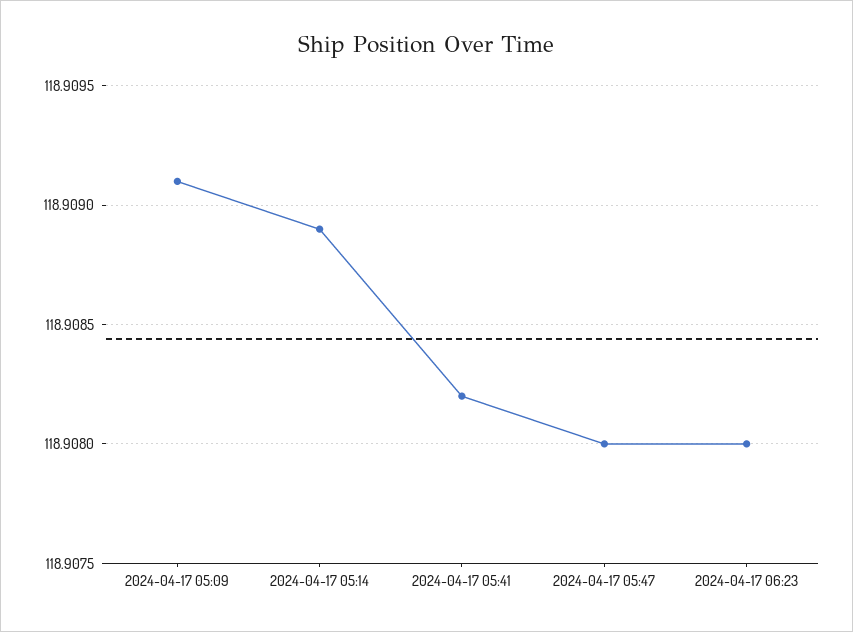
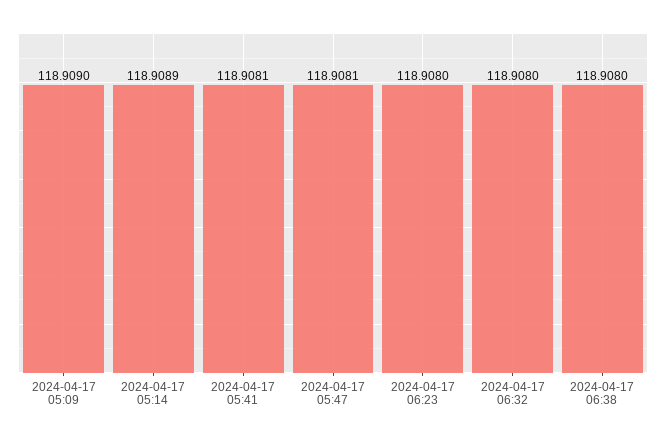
2024-04-17 05:09: 118.9091 -> 118.909
2024-04-17 05:41: 118.9082 -> 118.9081
2024-04-17 05:47: 118.908 -> 118.9081
2024-04-17 06:32: none -> 118.908
2024-04-17 06:38: none -> 118.908

